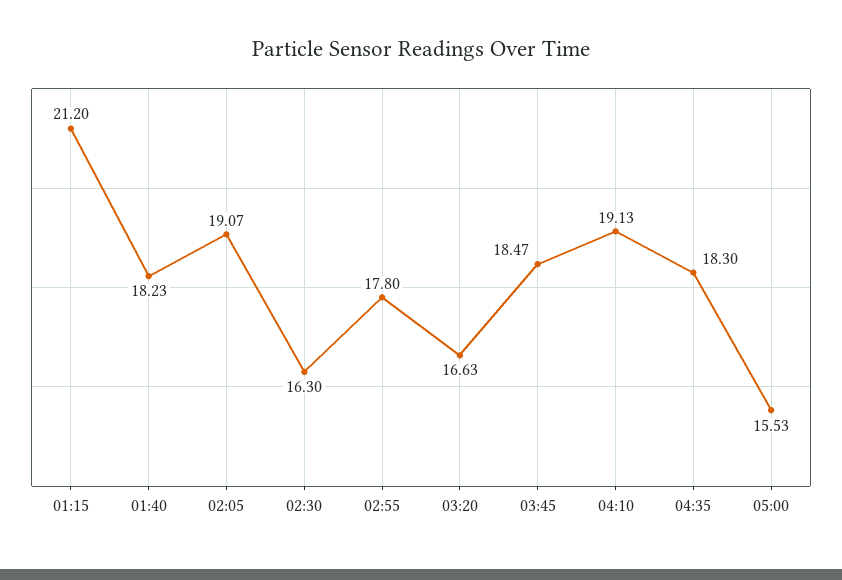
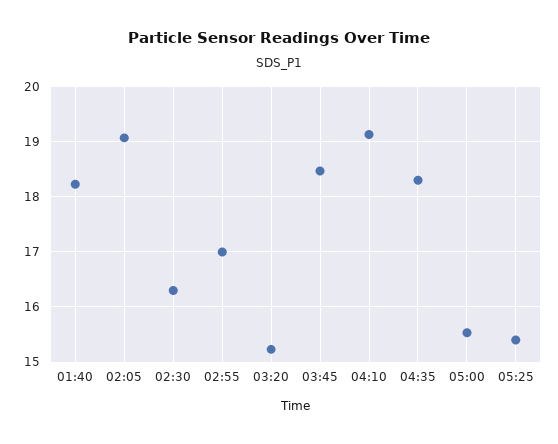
01:15: 21.2 -> none
02:55: 17.8 -> 17
03:20: 16.63 -> 15.2
05:25: none -> 15.4

